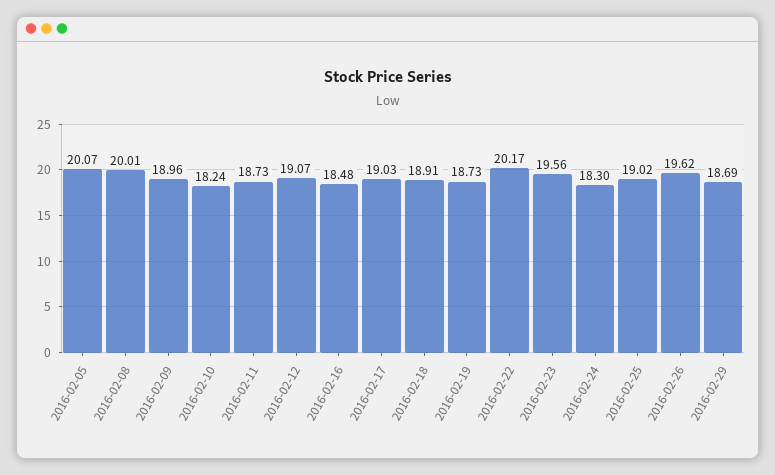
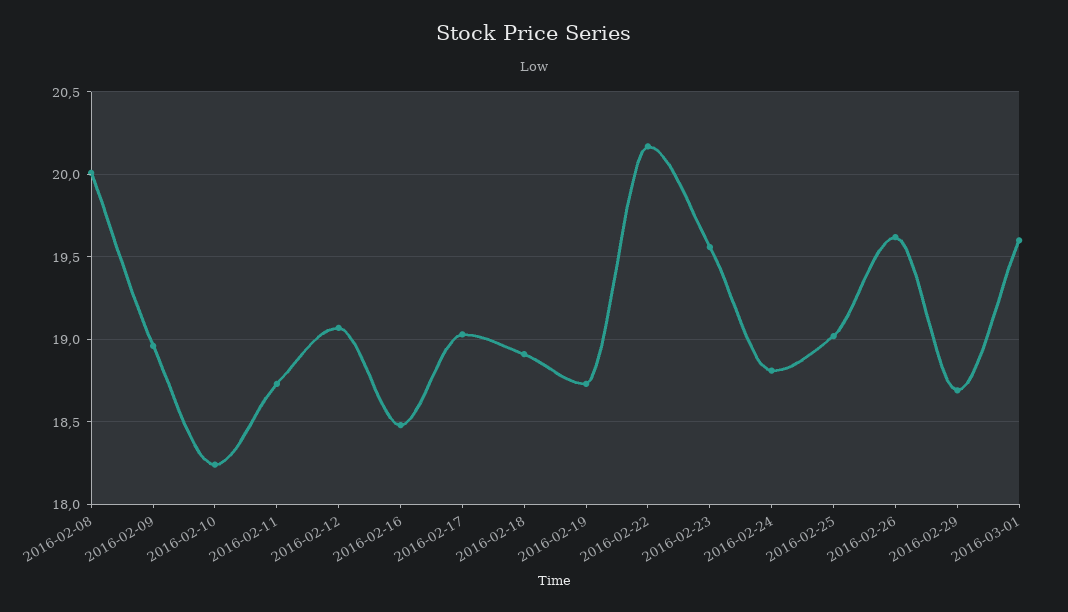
2016-02-05: 20.07 -> none
2016-02-24: 18.3 -> 18.8
2016-03-01: none -> 19.6

